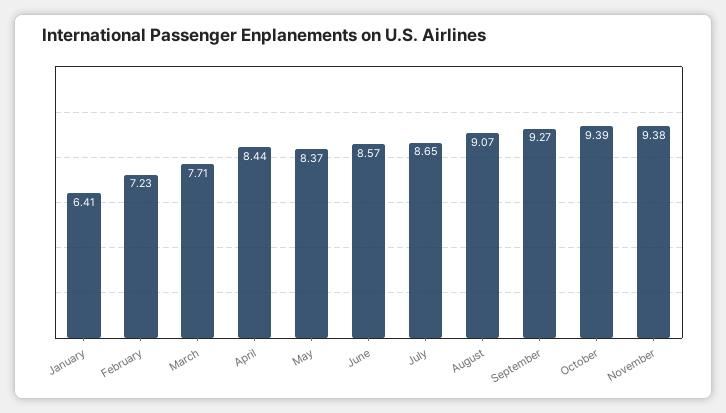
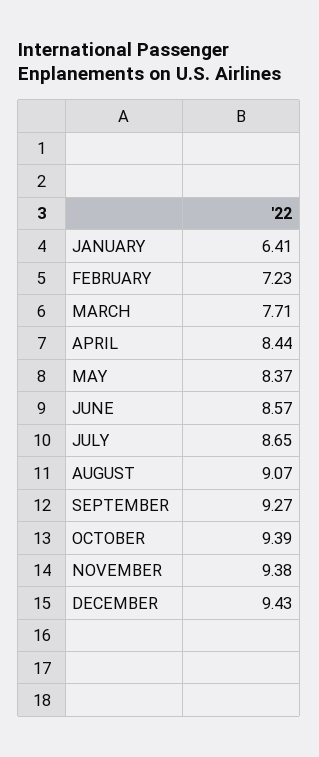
DECEMBER: none -> 9.43

